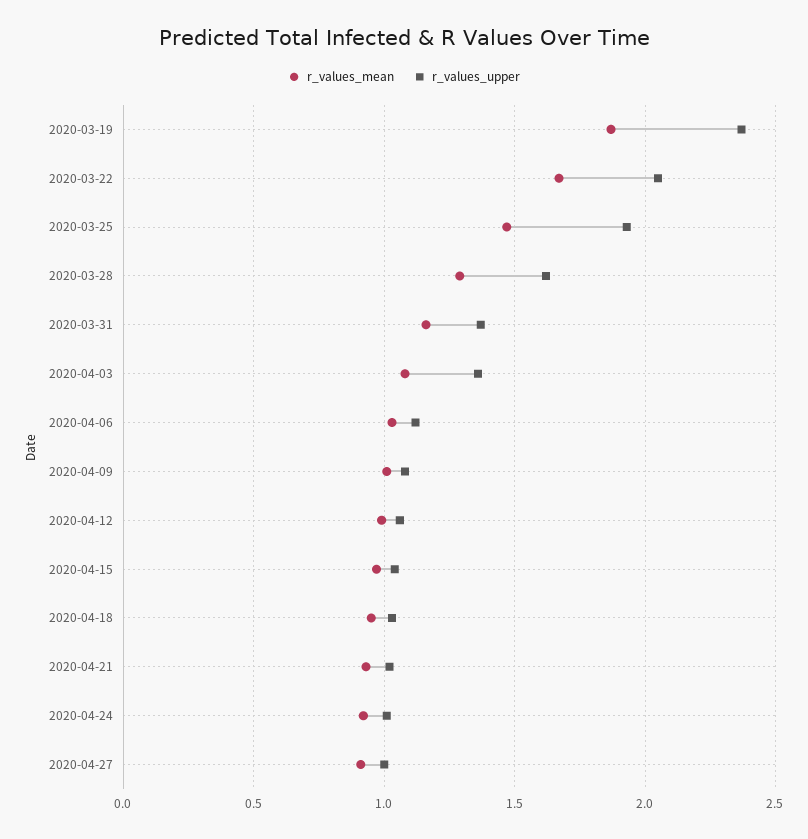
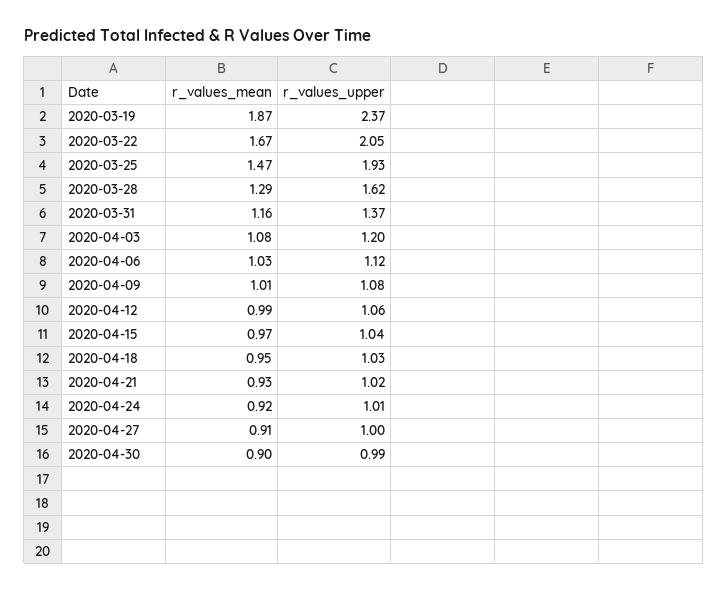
r_values_upper, 2020-04-03: 1.35 -> 1.2
r_values_mean, 2020-04-30: none -> 0.9
r_values_upper, 2020-04-30: none -> 0.99

